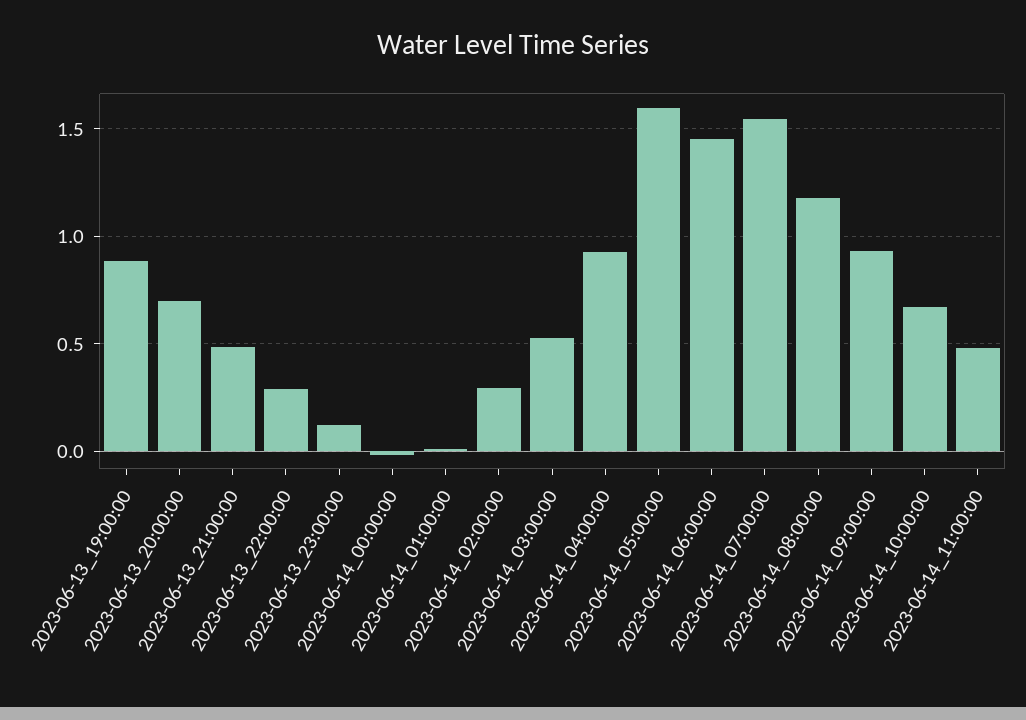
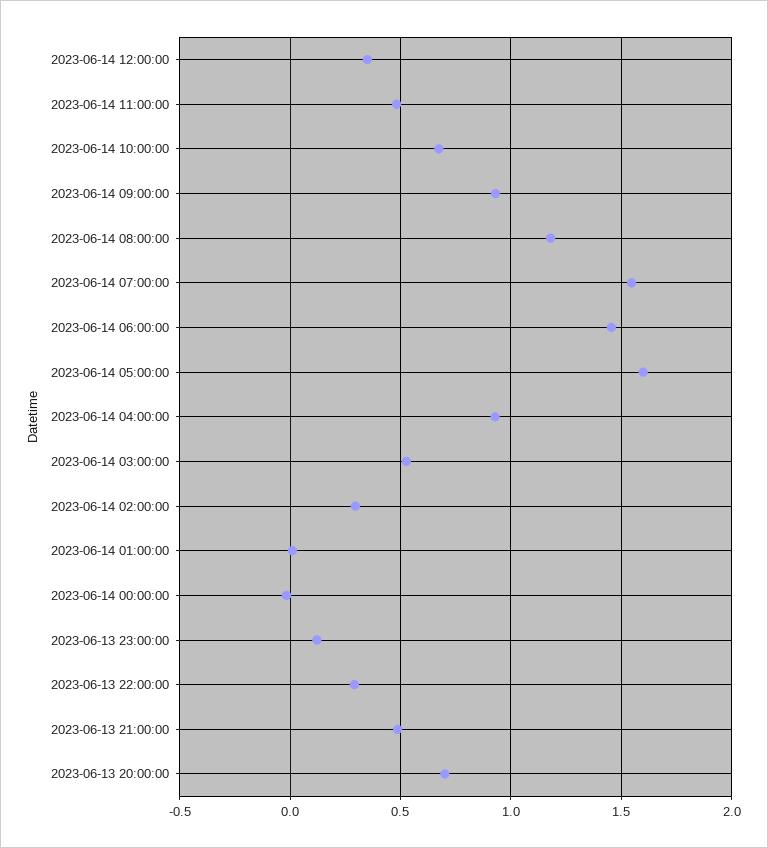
2023-06-13_19:00:00: 0.9 -> none
2023-06-14 12:00:00: none -> 0.35

